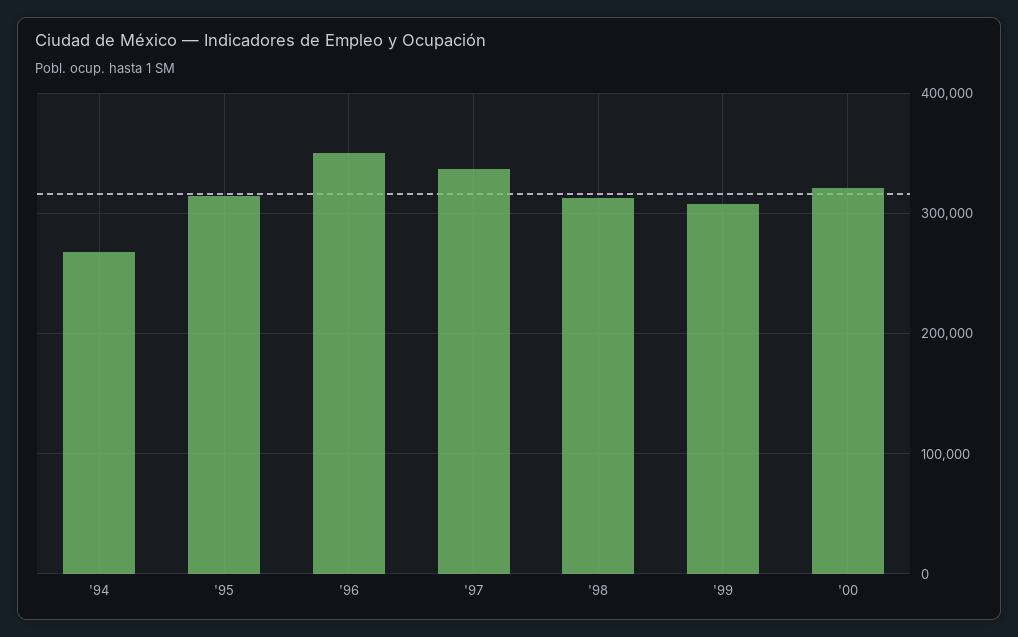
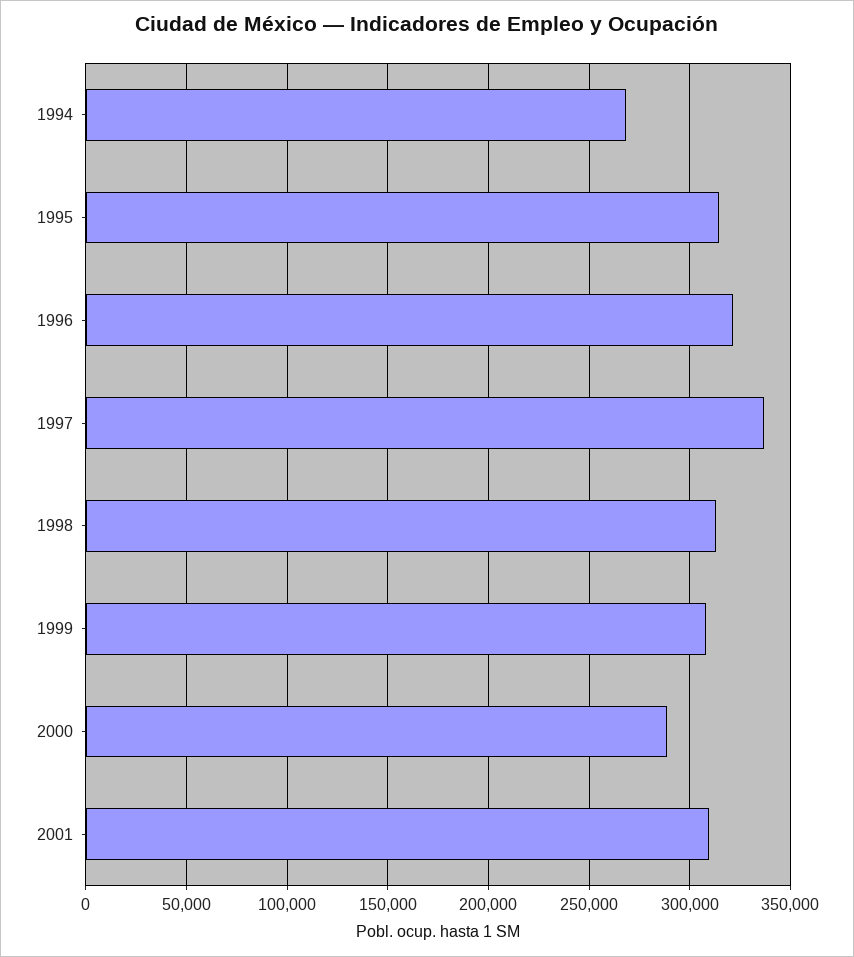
'96: 350000 -> 320000
'00: 320000 -> 290000
2001: none -> 310000

